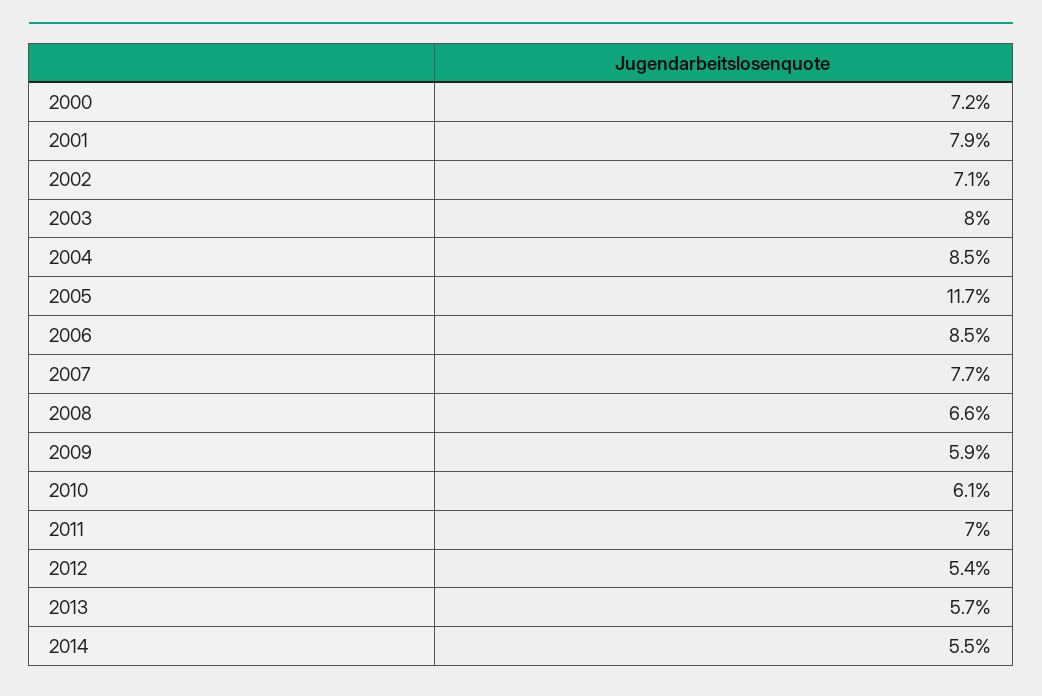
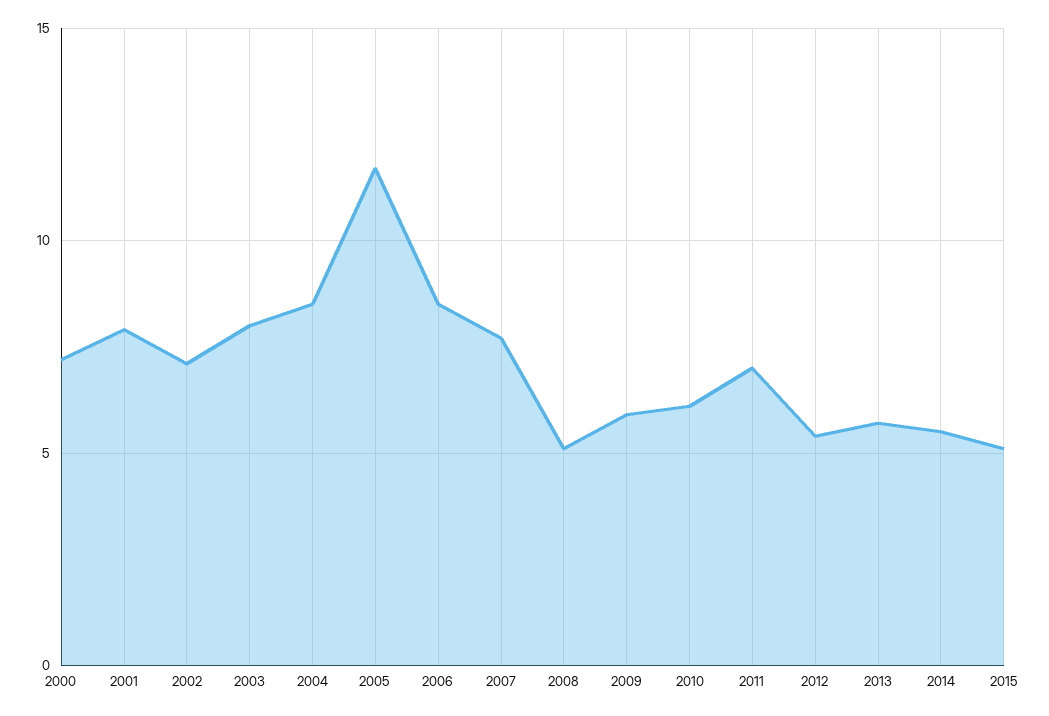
2008: 6.6 -> 5
2015: none -> 5

